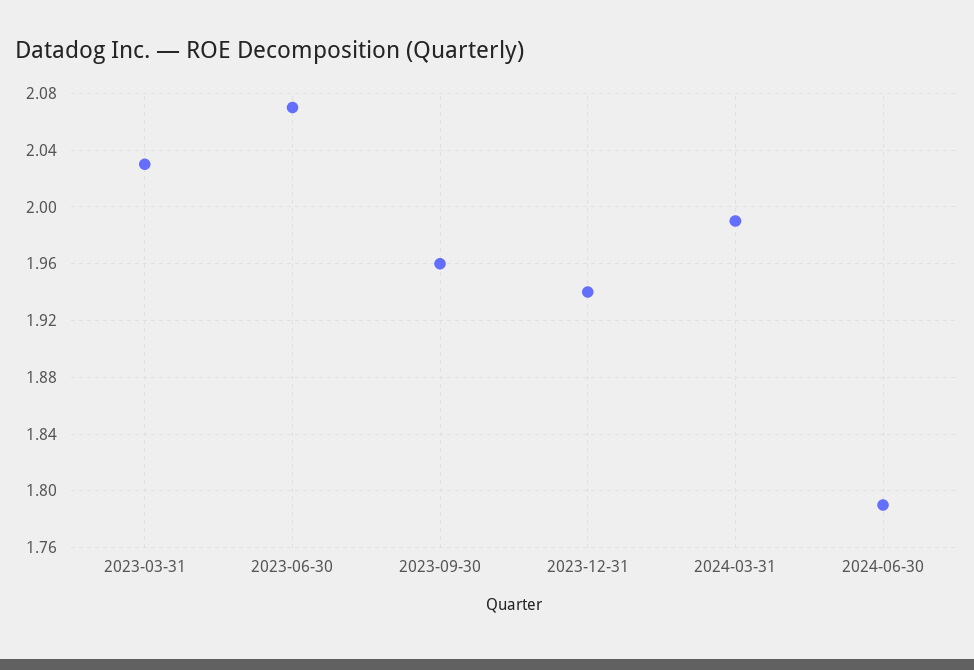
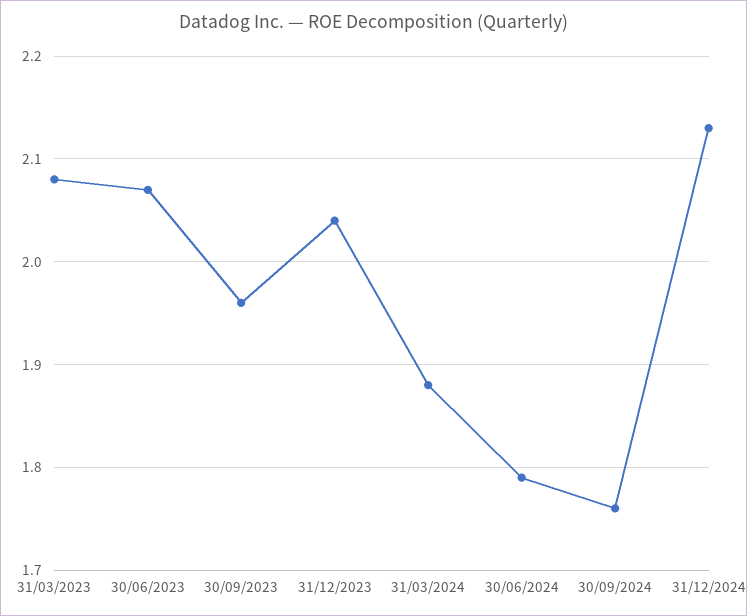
2023-03-31: 2.03 -> 2.08
2023-12-31: 1.94 -> 2.04
2024-03-31: 1.99 -> 1.88
30/09/2024: none -> 1.76
31/12/2024: none -> 2.13

